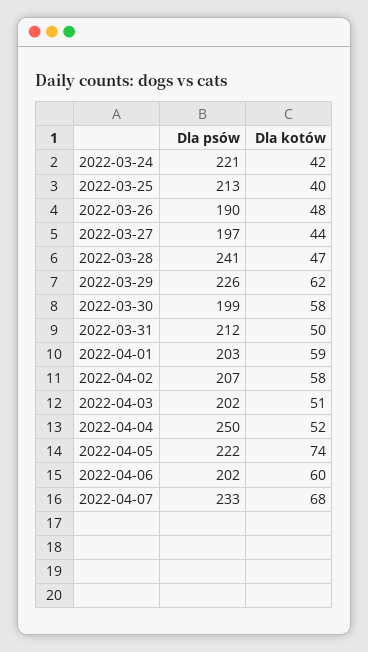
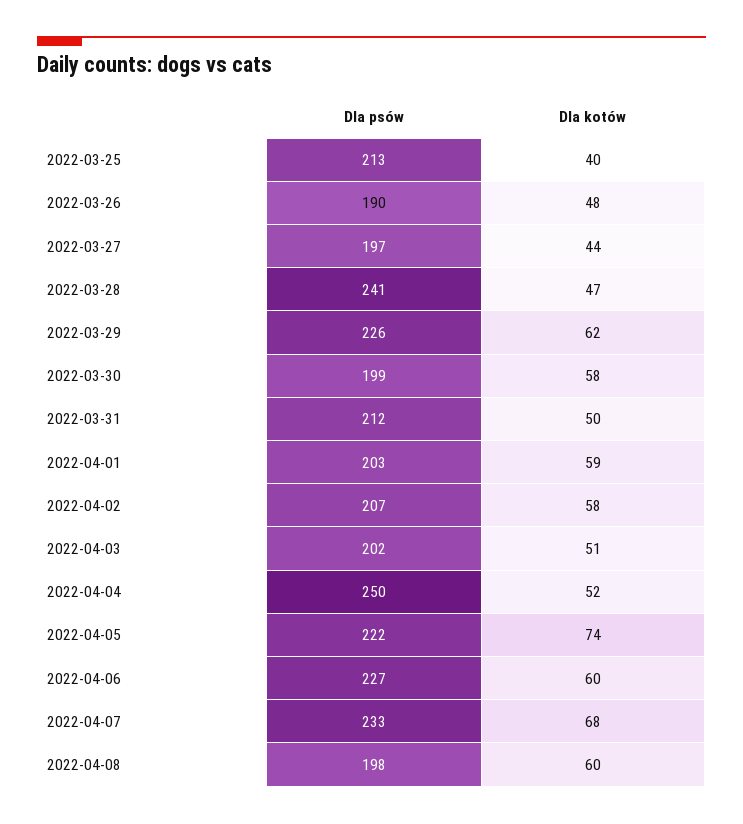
Dla psów, 2022-03-24: 221 -> none
Dla kotów, 2022-03-24: 42 -> none
Dla psów, 2022-04-06: 202 -> 227
Dla psów, 2022-04-08: none -> 198
Dla kotów, 2022-04-08: none -> 60

